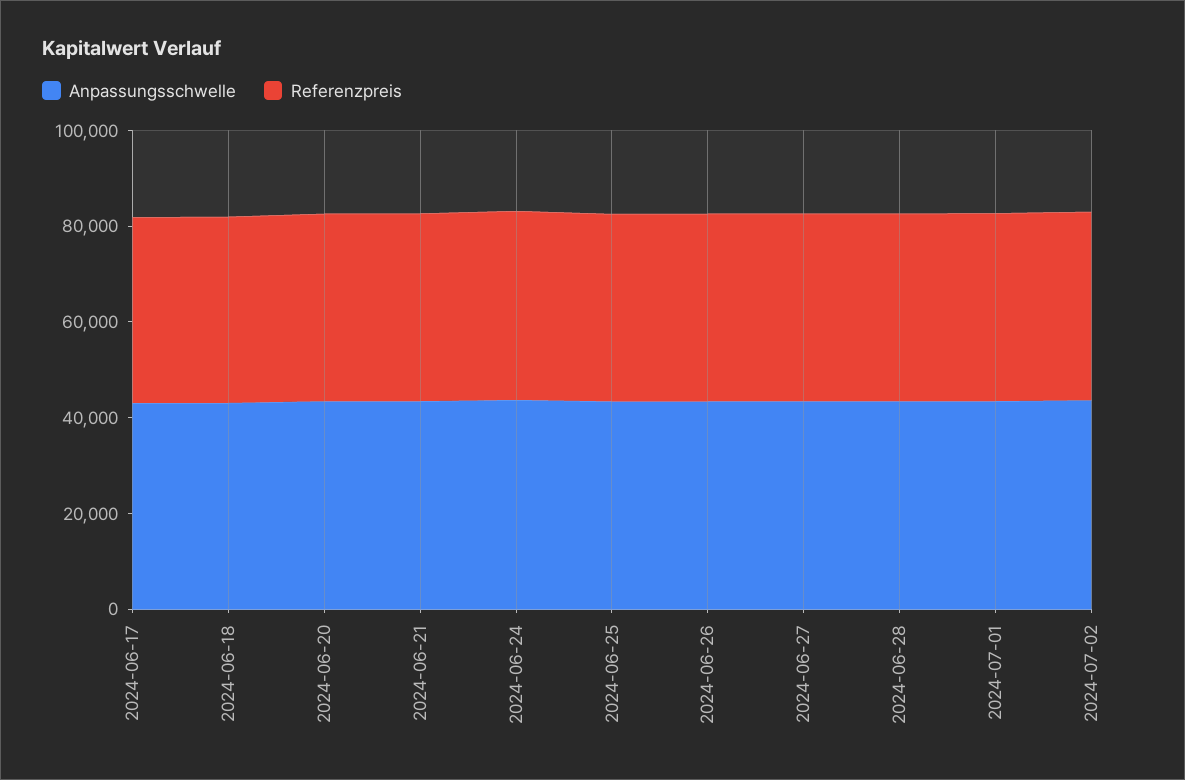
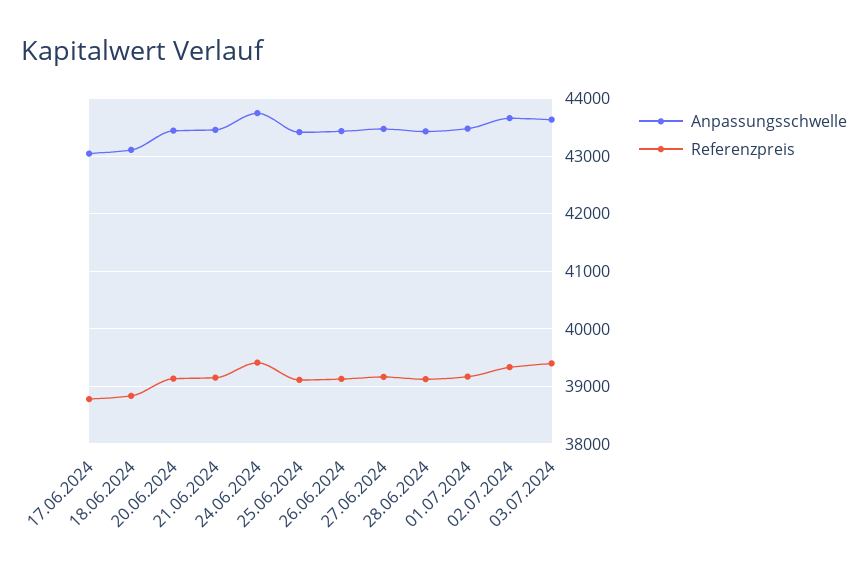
Anpassungsschwelle, 03.07.2024: none -> 43600
Referenzpreis, 03.07.2024: none -> 39400

